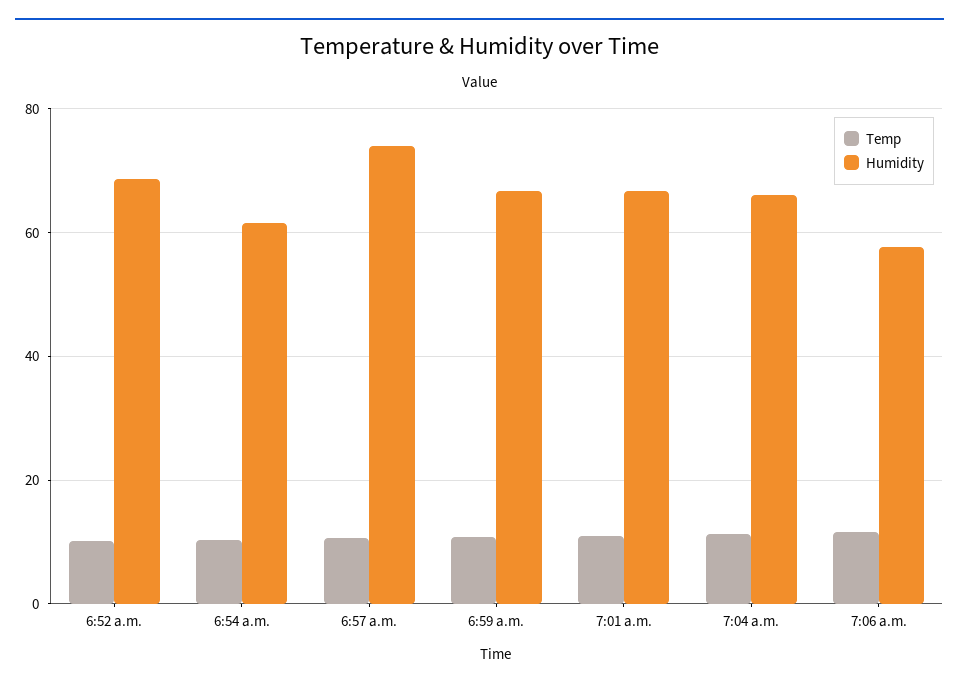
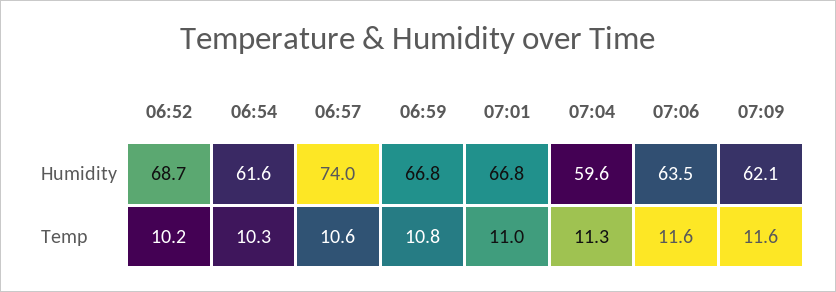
Humidity, 7:04 a.m.: 66 -> 59.6
Humidity, 7:06 a.m.: 58 -> 63.5
Humidity, 07:09: none -> 62.1
Temp, 07:09: none -> 11.6

